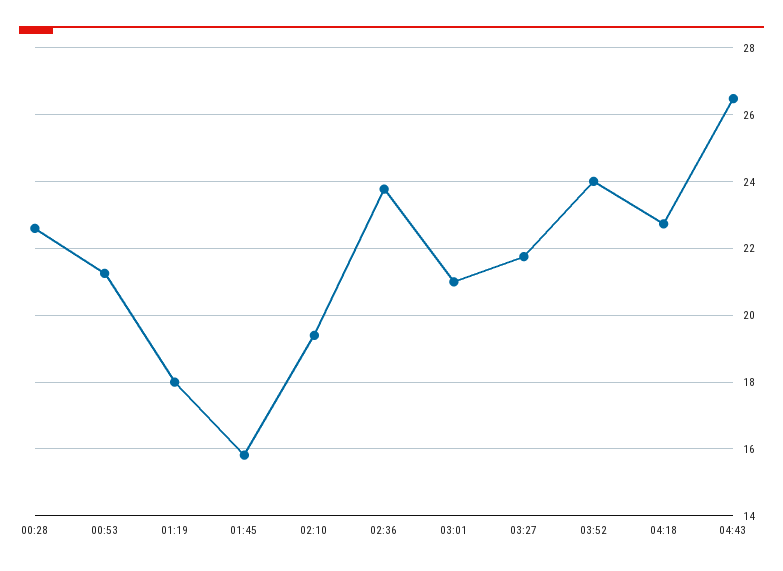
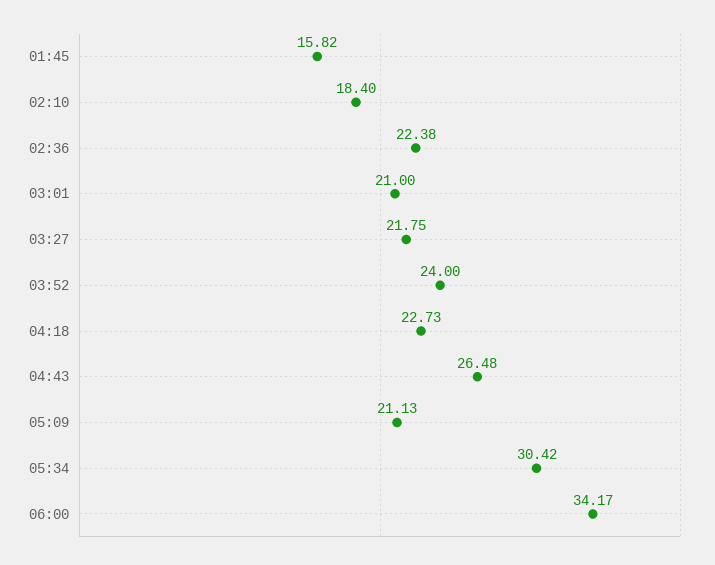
00:28: 22.6 -> none
00:53: 21.2 -> none
01:19: 18 -> none
02:10: 19.4 -> 18.4
02:36: 23.8 -> 22.38
05:09: none -> 21.13
05:34: none -> 30.42
06:00: none -> 34.17

